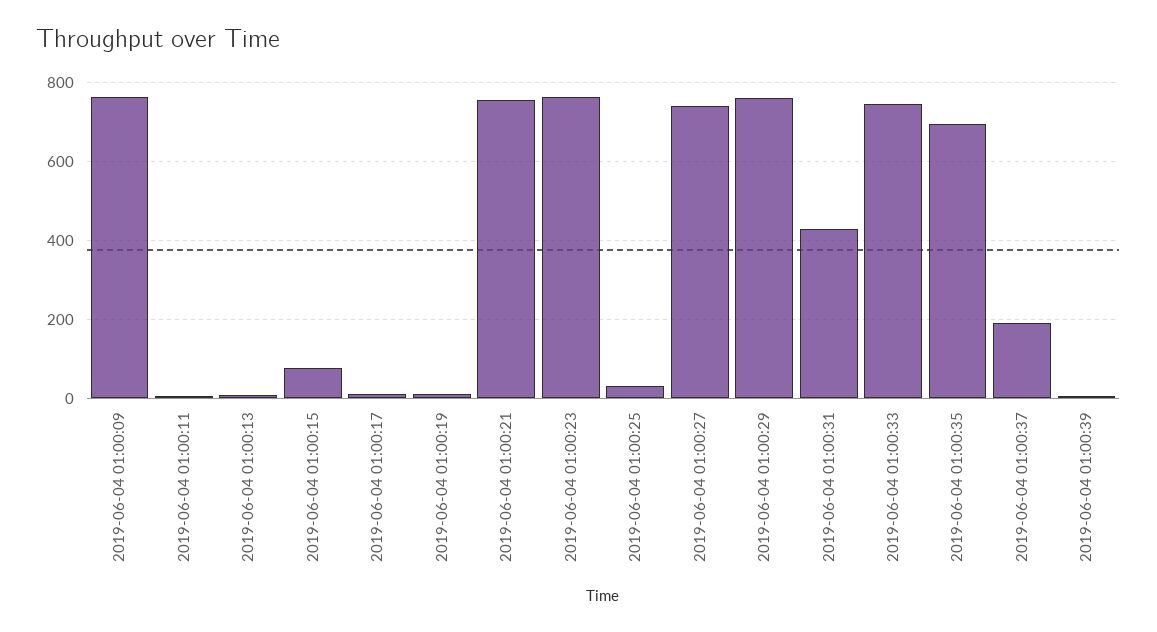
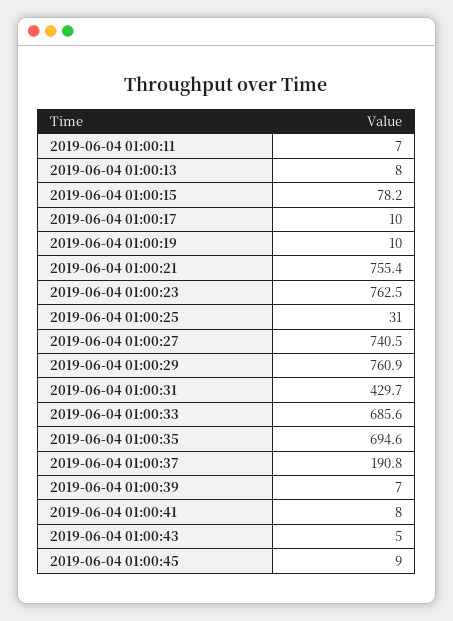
2019-06-04 01:00:09: 760 -> none
2019-06-04 01:00:33: 740 -> 685.6
2019-06-04 01:00:41: none -> 8
2019-06-04 01:00:43: none -> 5
2019-06-04 01:00:45: none -> 9

